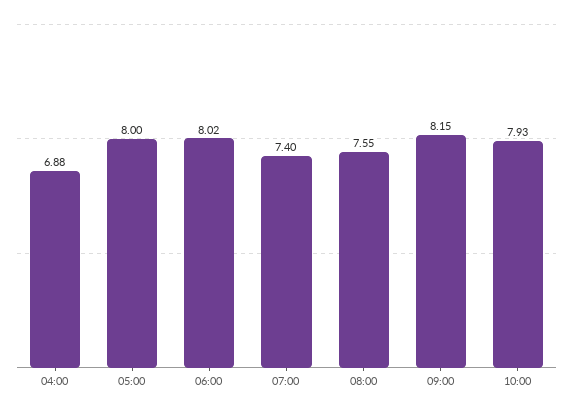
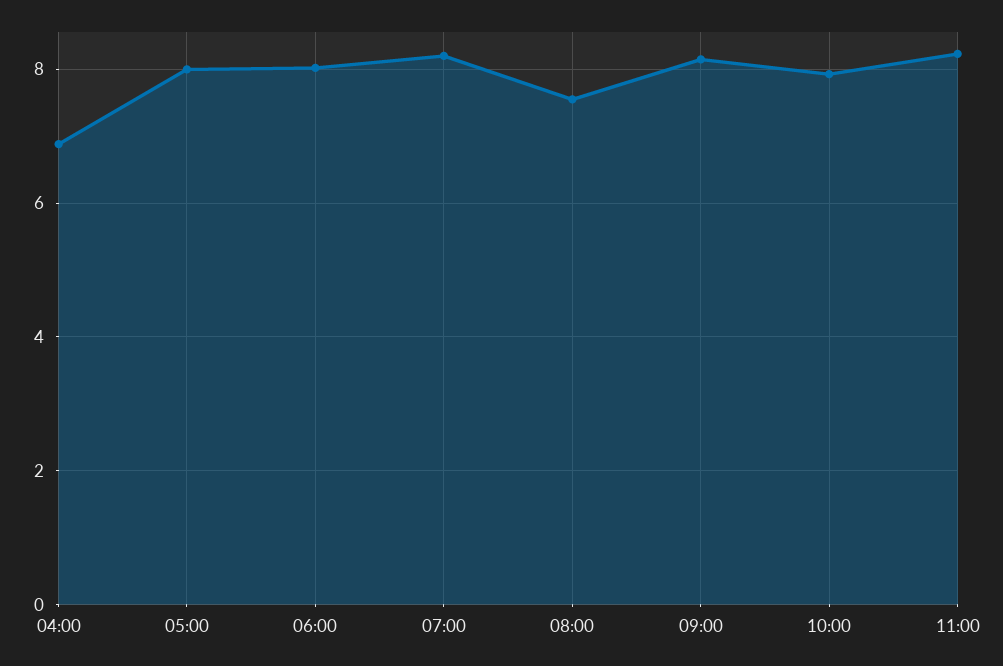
07:00: 7.4 -> 8.2
11:00: none -> 8.2

